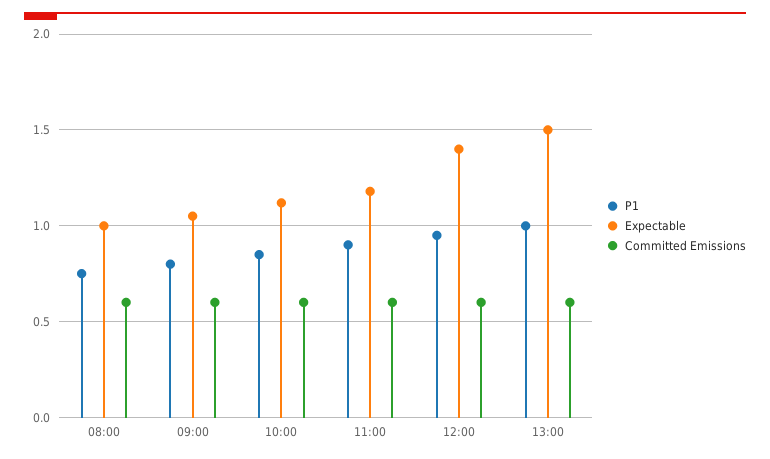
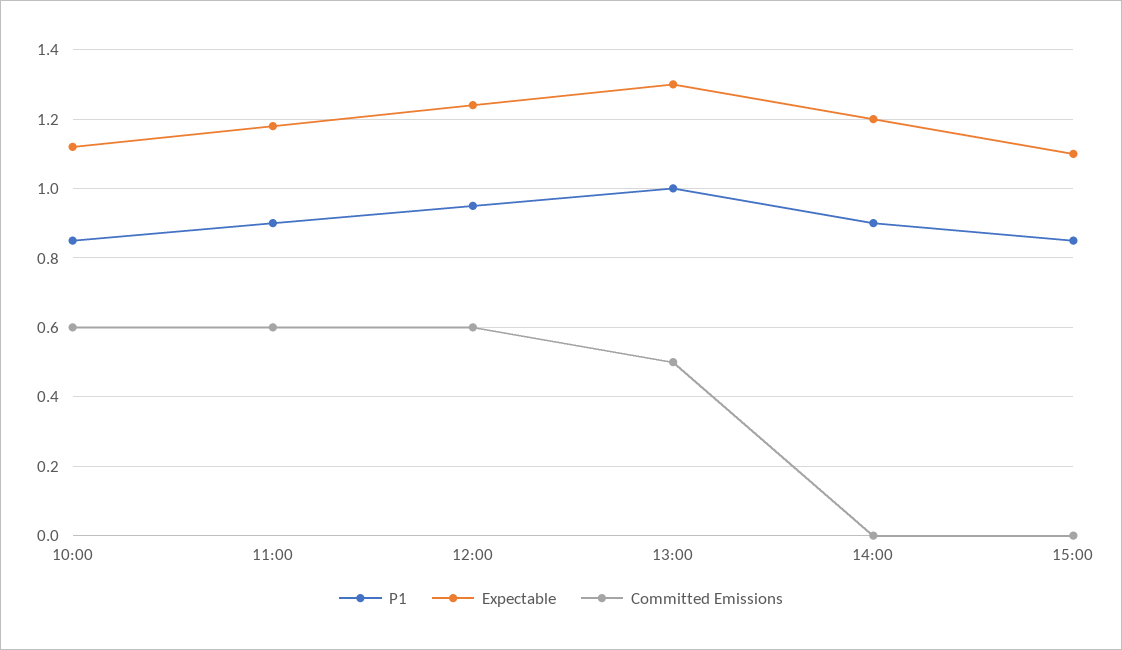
P1, 08:00: 0.75 -> none
Expectable, 08:00: 1 -> none
Committed Emissions, 08:00: 0.6 -> none
P1, 09:00: 0.8 -> none
Expectable, 09:00: 1.05 -> none
Committed Emissions, 09:00: 0.6 -> none
Expectable, 12:00: 1.4 -> 1.25
Expectable, 13:00: 1.5 -> 1.3
Committed Emissions, 13:00: 0.6 -> 0.5
P1, 14:00: none -> 0.9
Expectable, 14:00: none -> 1.2
Committed Emissions, 14:00: none -> 0
P1, 15:00: none -> 0.85
Expectable, 15:00: none -> 1.1
Committed Emissions, 15:00: none -> 0

